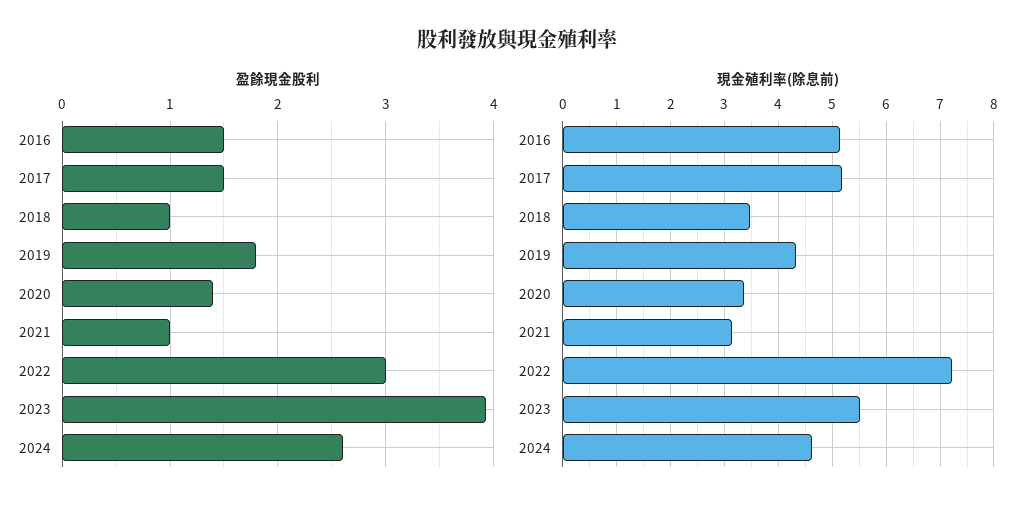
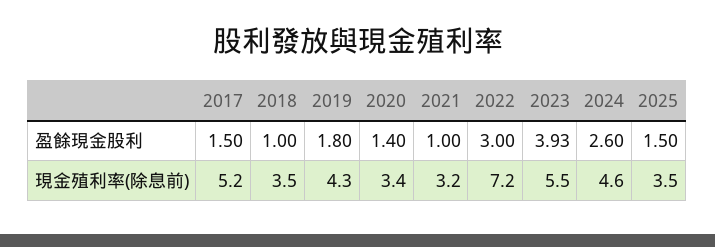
盈餘現金股利, 2016: 1.5 -> none
現金殖利率(除息前), 2016: 5.2 -> none
盈餘現金股利, 2025: none -> 1.5
現金殖利率(除息前), 2025: none -> 3.5

